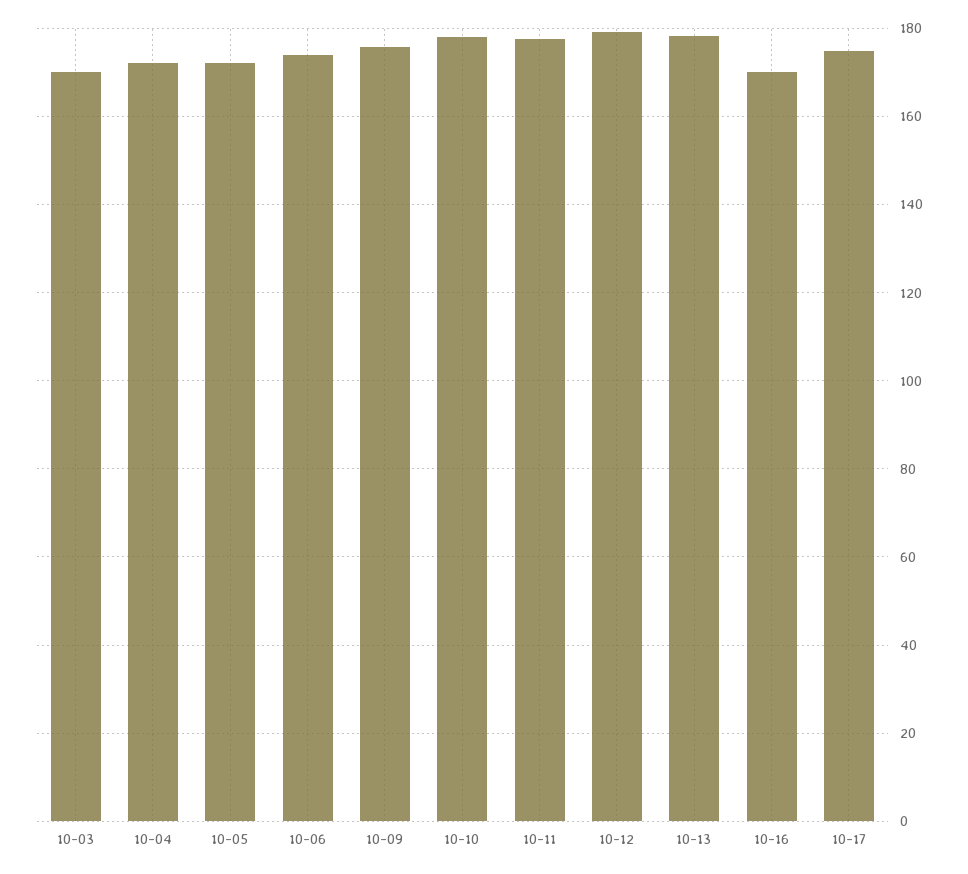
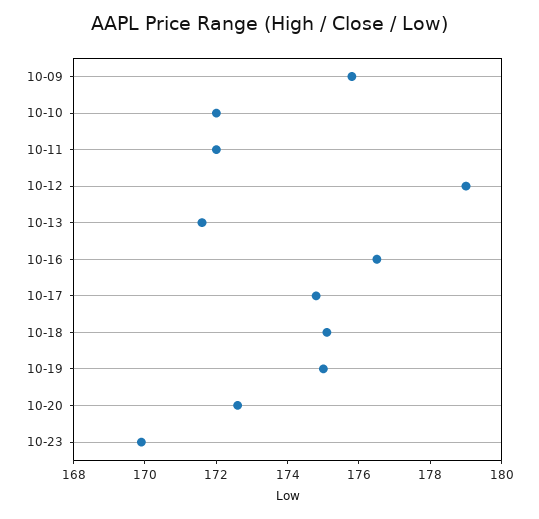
10-03: 170 -> none
10-04: 172 -> none
10-05: 172 -> none
10-06: 174 -> none
10-10: 178 -> 172
10-11: 178 -> 172
10-13: 178 -> 171.5
10-16: 170 -> 176.5
10-18: none -> 175
10-19: none -> 175
10-20: none -> 172.5
10-23: none -> 170

